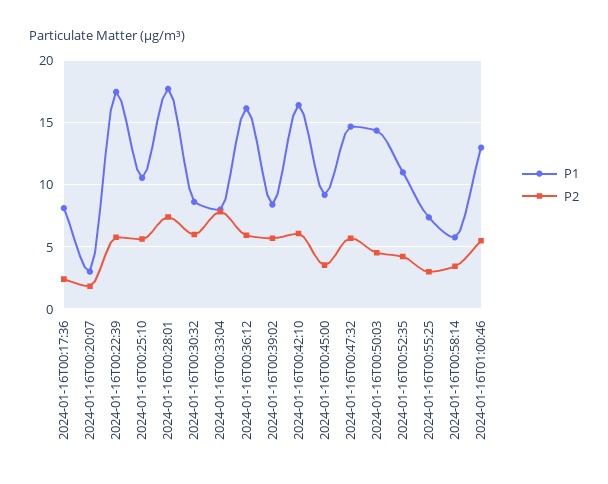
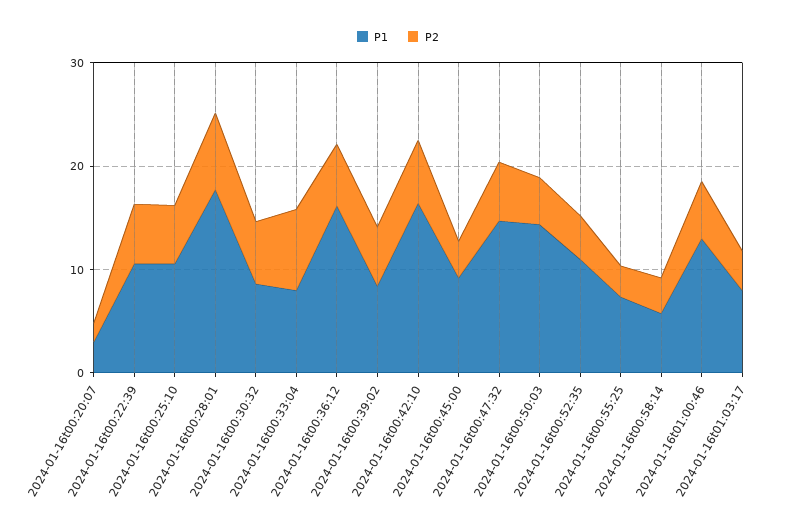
P1, 2024-01-16T00:17:36: 8 -> none
P2, 2024-01-16T00:17:36: 2.5 -> none
P1, 2024-01-16T00:22:39: 17.5 -> 10
P1, 2024-01-16t01:03:17: none -> 8
P2, 2024-01-16t01:03:17: none -> 4

